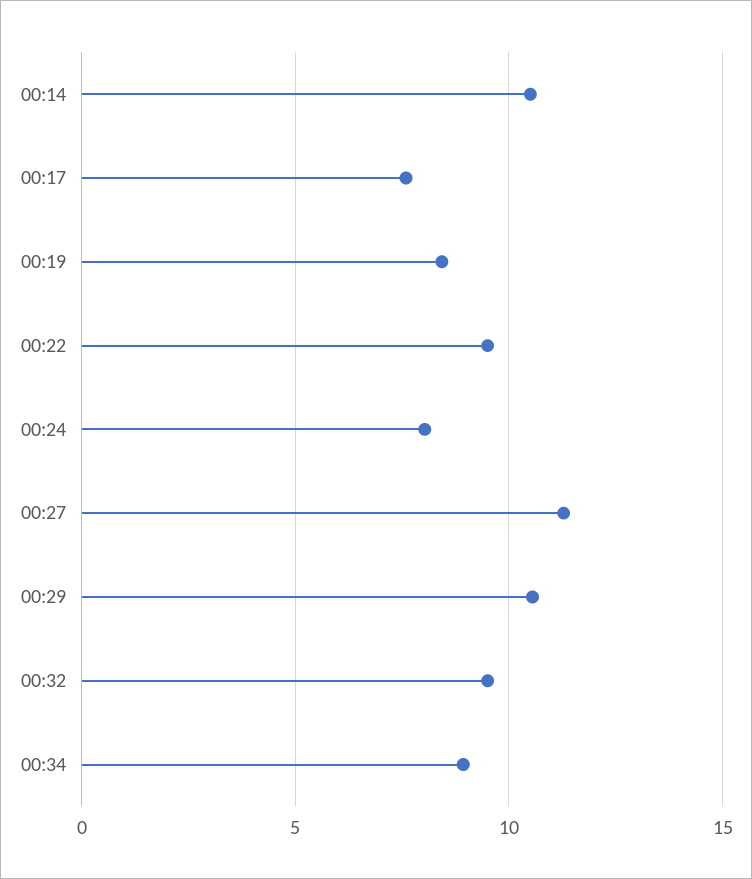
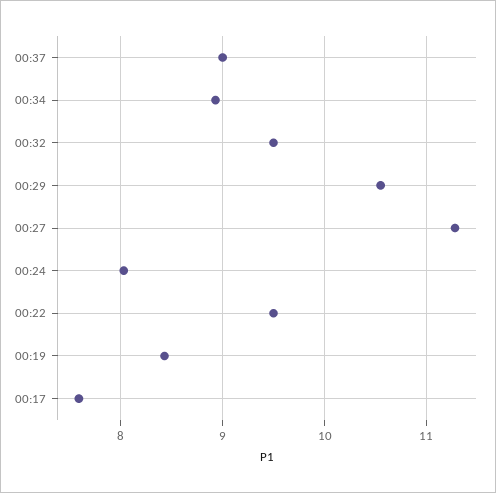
00:14: 10.5 -> none
00:37: none -> 9

